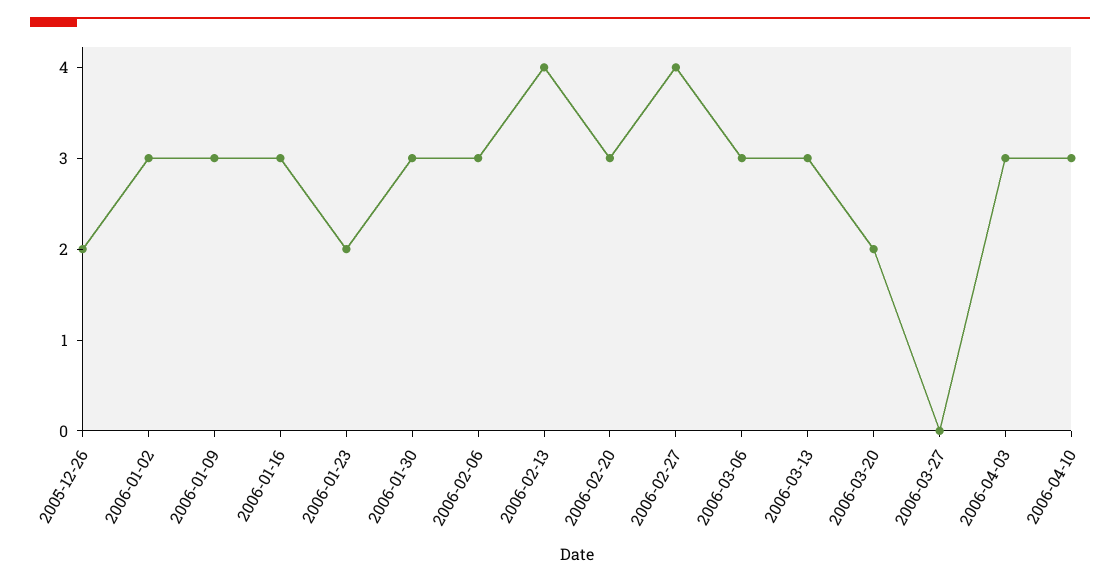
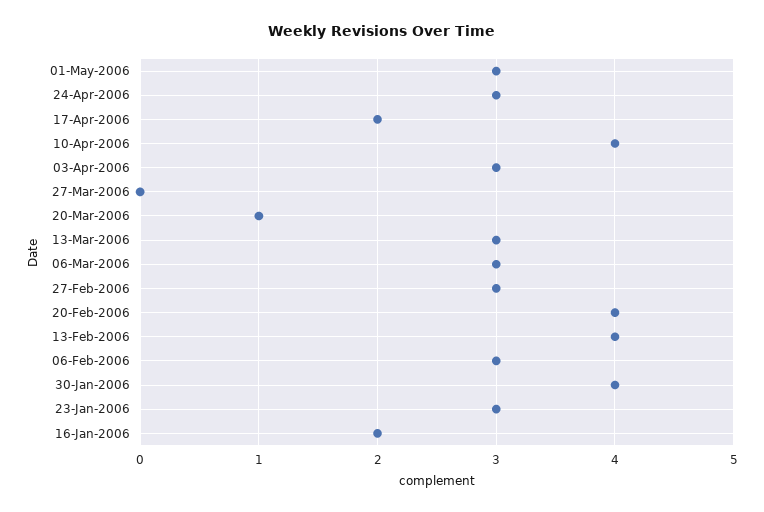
2005-12-26: 2 -> none
2006-01-02: 3 -> none
2006-01-09: 3 -> none
2006-01-16: 3 -> 2
2006-01-23: 2 -> 3
2006-01-30: 3 -> 4
2006-02-20: 3 -> 4
2006-02-27: 4 -> 3
2006-03-20: 2 -> 1
2006-04-10: 3 -> 4
01-May-2006: none -> 3
24-Apr-2006: none -> 3
17-Apr-2006: none -> 2

